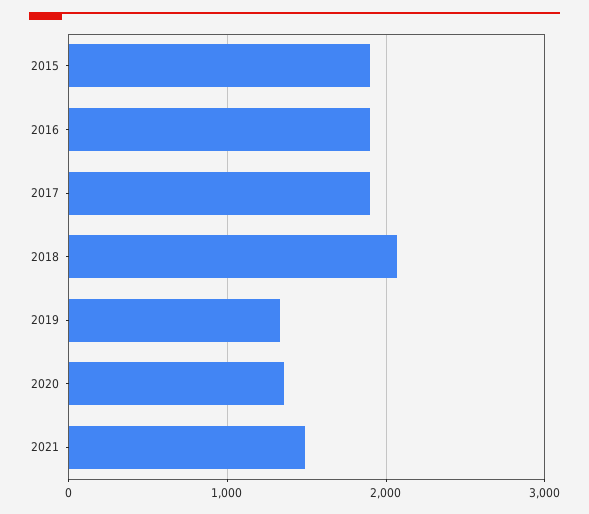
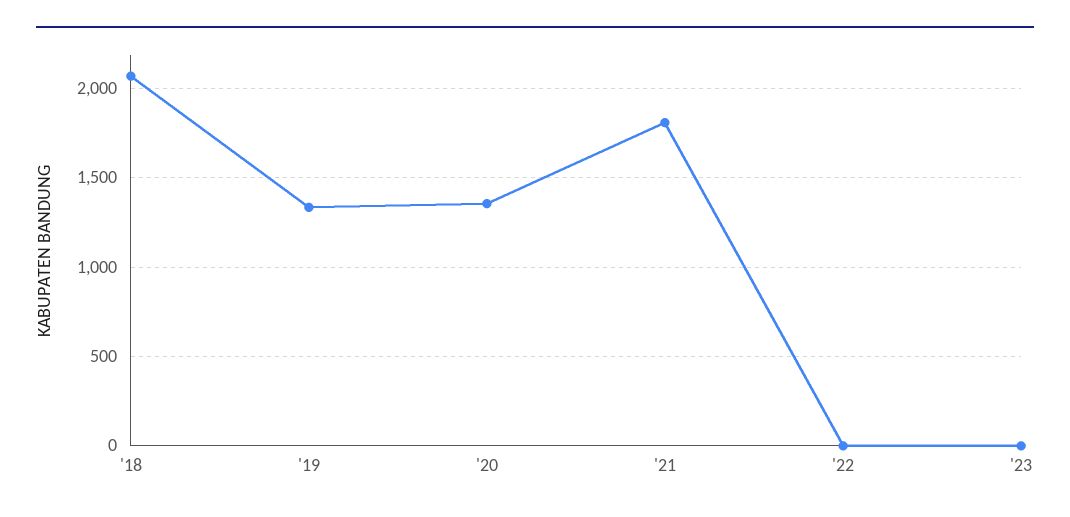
2015: 1900 -> none
2016: 1900 -> none
2017: 1900 -> none
2021: 1500 -> 1800
'22: none -> 0
'23: none -> 0

